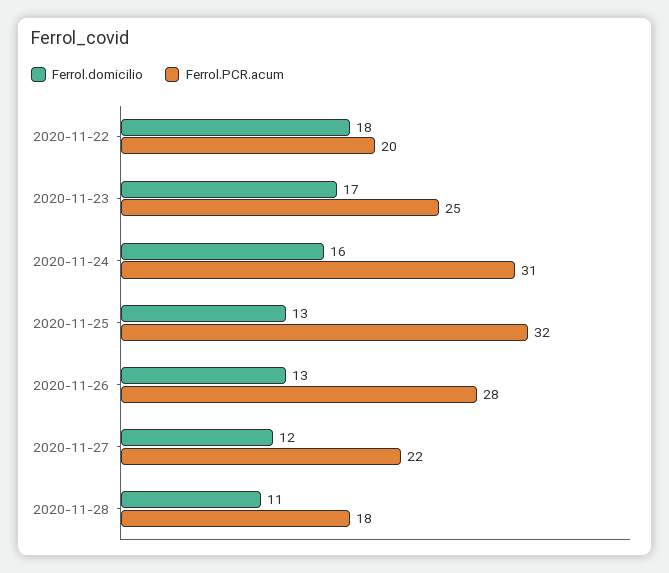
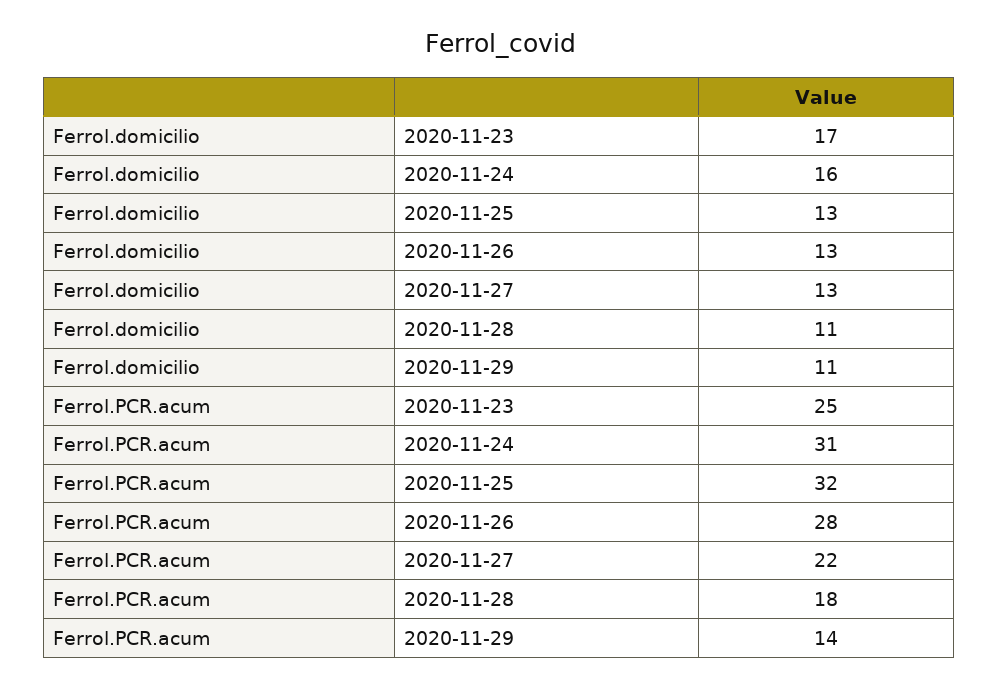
Ferrol.domicilio, 2020-11-22: 18 -> none
Ferrol.PCR.acum, 2020-11-22: 20 -> none
Ferrol.domicilio, 2020-11-27: 12 -> 13
Ferrol.domicilio, 2020-11-29: none -> 11
Ferrol.PCR.acum, 2020-11-29: none -> 14

